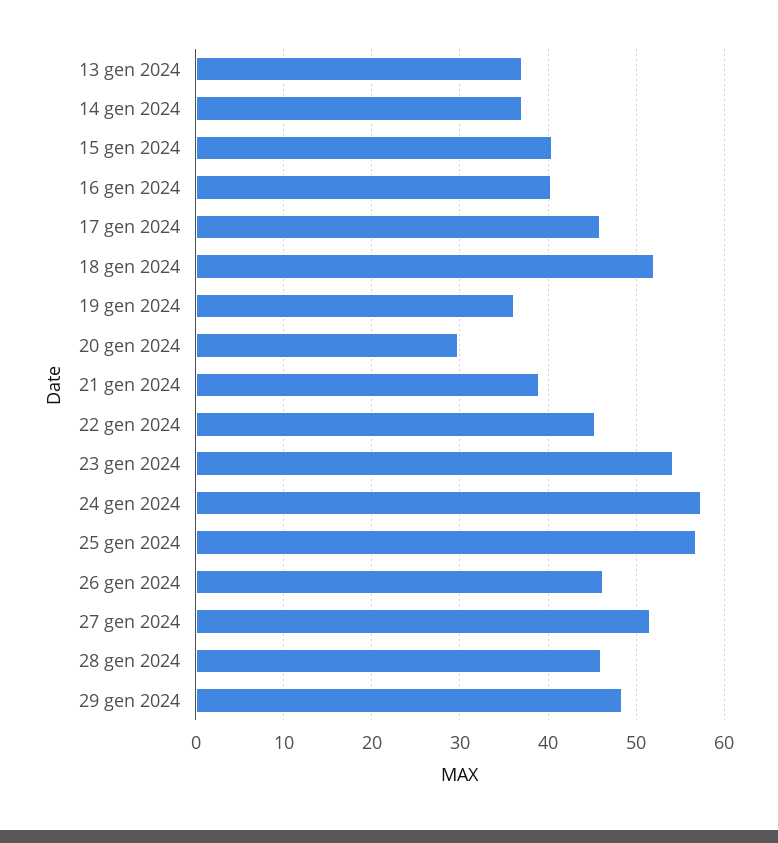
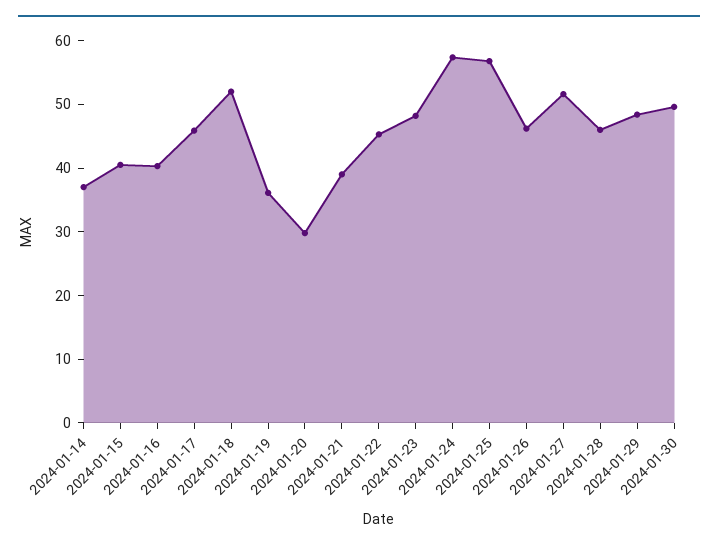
13 gen 2024: 37 -> none
23 gen 2024: 54 -> 48
2024-01-30: none -> 50

